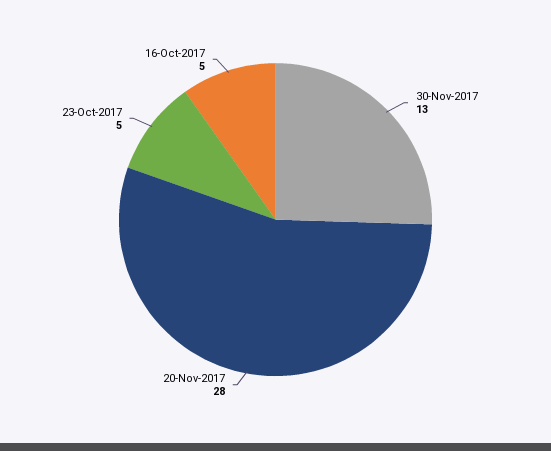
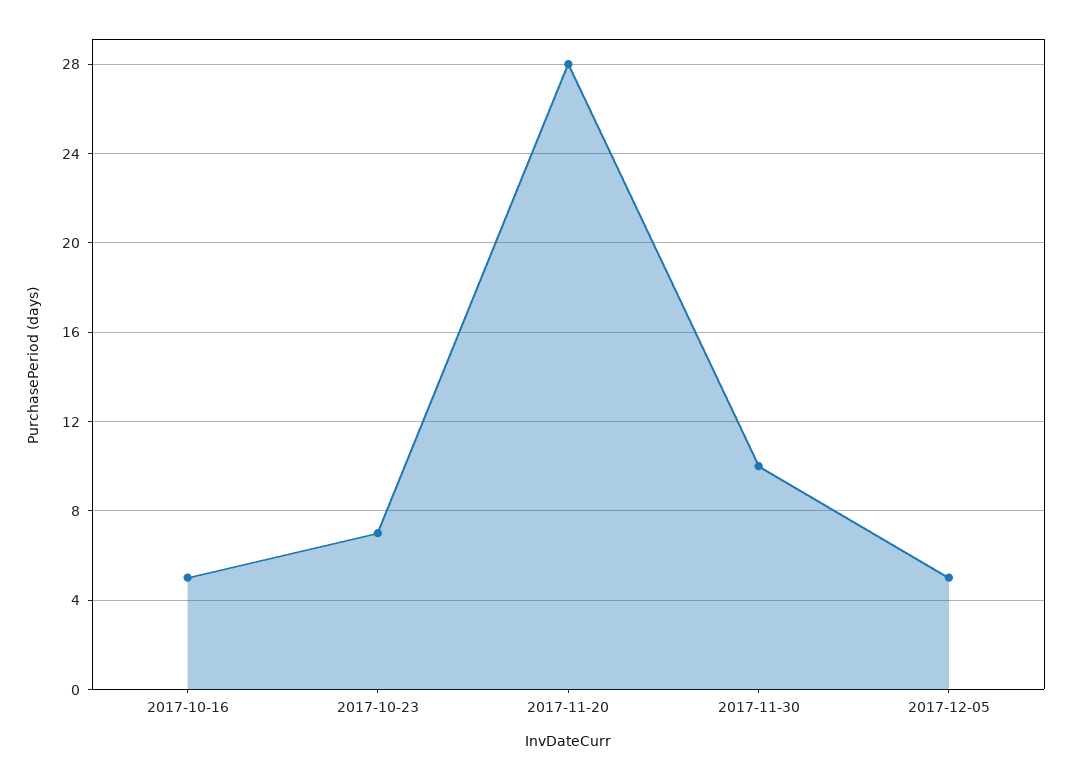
30-Nov-2017: 13 -> 10
23-Oct-2017: 5 -> 7
2017-12-05: none -> 5

